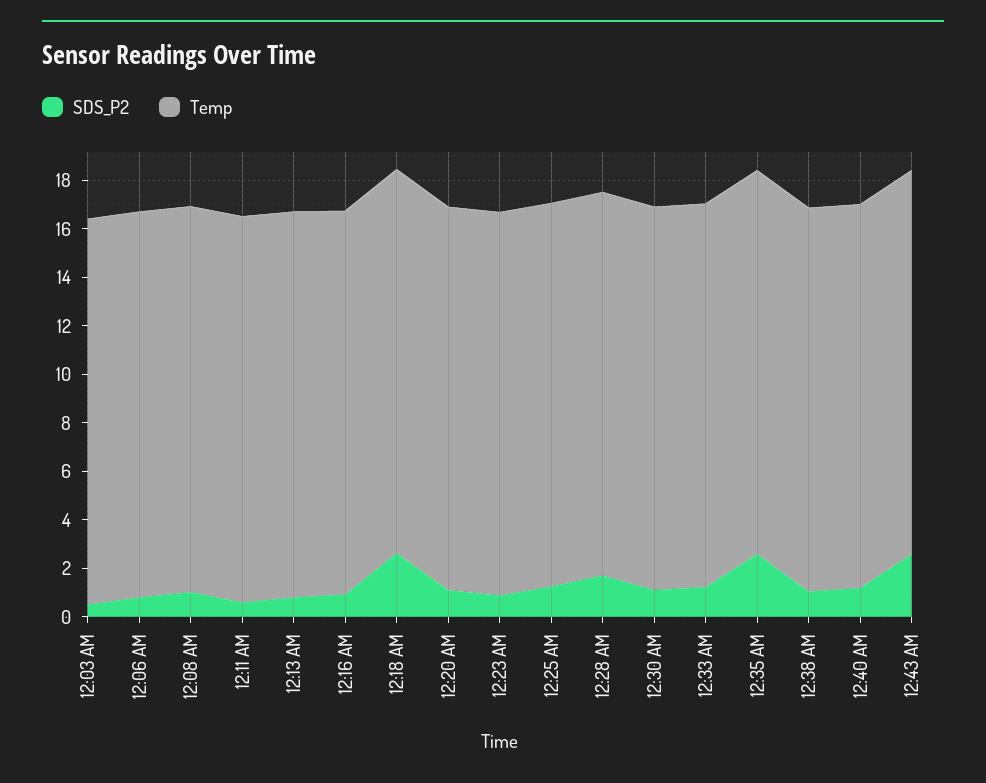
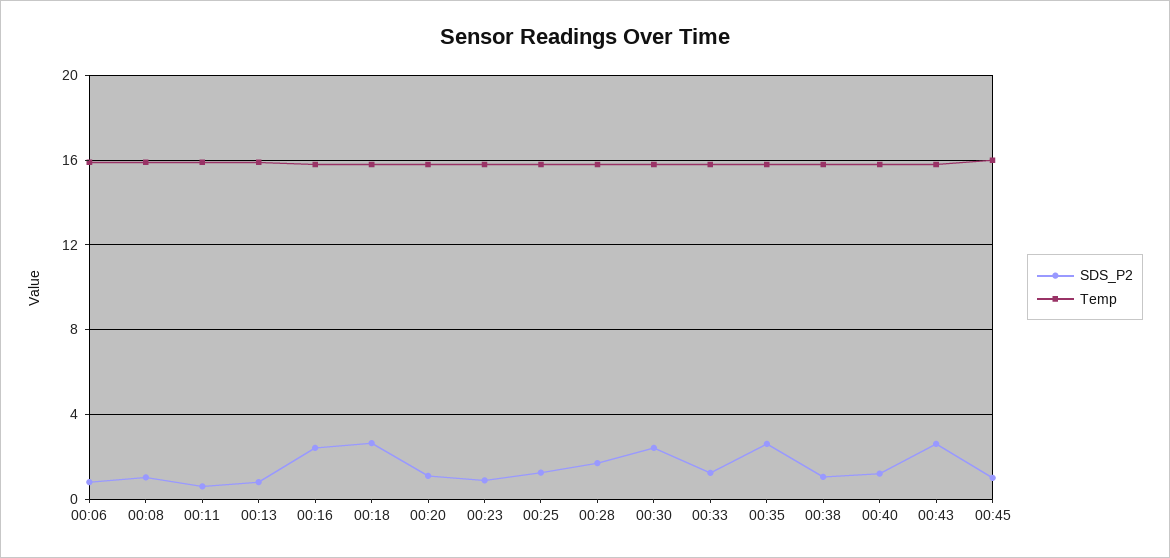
SDS_P2, 12:03 AM: 0.5 -> none
Temp, 12:03 AM: 16 -> none
SDS_P2, 12:16 AM: 1 -> 2.5
SDS_P2, 12:30 AM: 1 -> 2.5
SDS_P2, 00:45: none -> 1
Temp, 00:45: none -> 16

